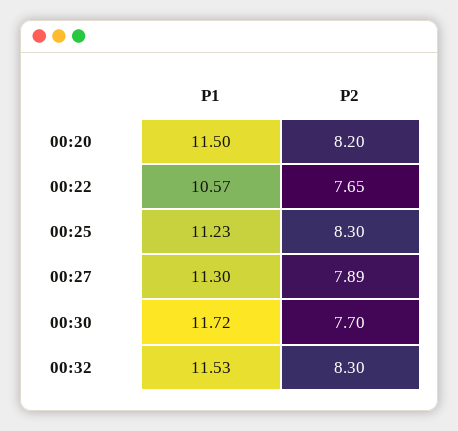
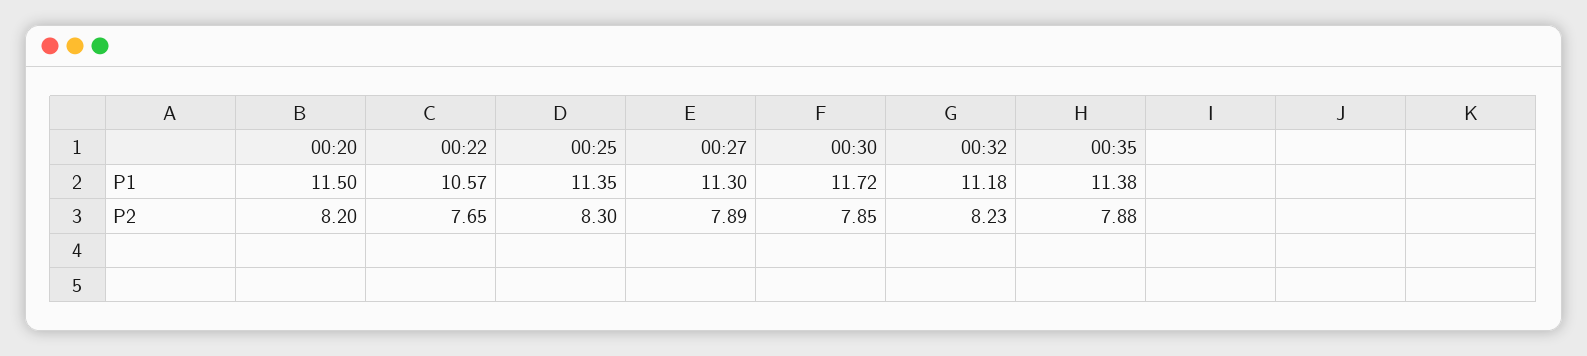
P1, 00:25: 11.23 -> 11.35
P2, 00:30: 7.7 -> 7.85
P1, 00:32: 11.53 -> 11.18
P2, 00:32: 8.3 -> 8.23
P1, 00:35: none -> 11.38
P2, 00:35: none -> 7.88

